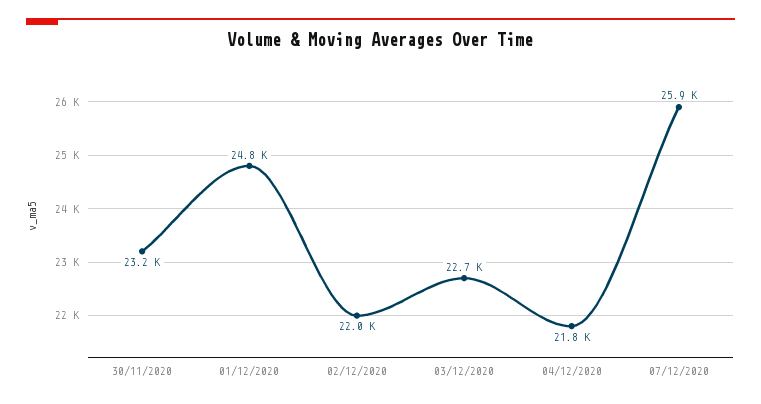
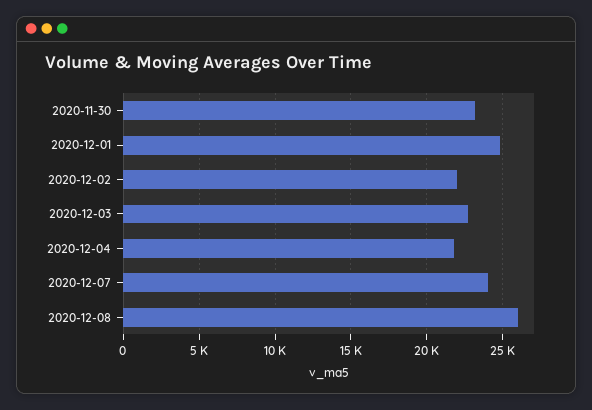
07/12/2020: 25900 -> 24000
2020-12-08: none -> 26000

